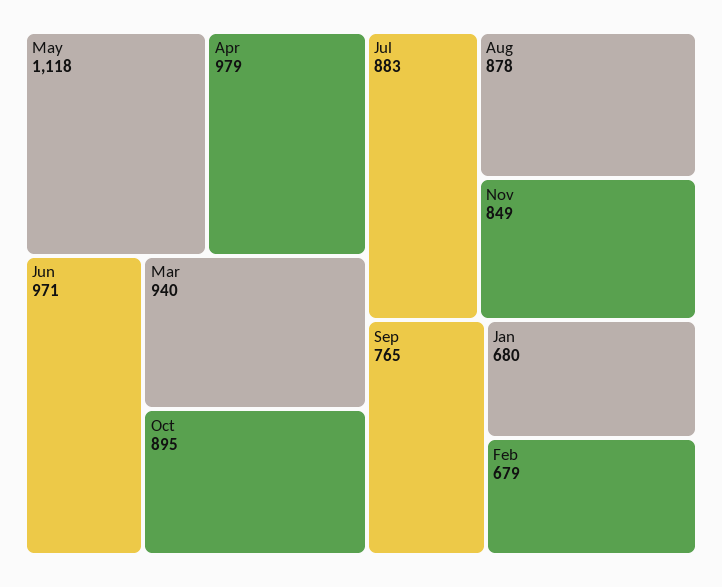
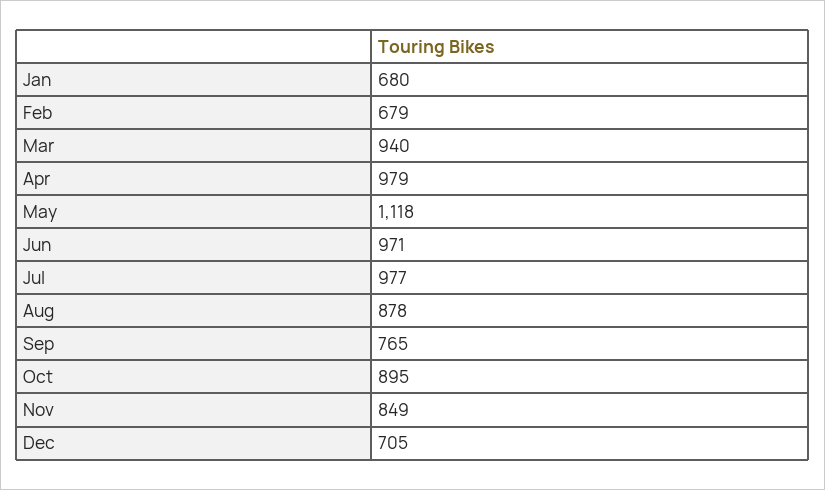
Jul: 883 -> 977
Dec: none -> 705

